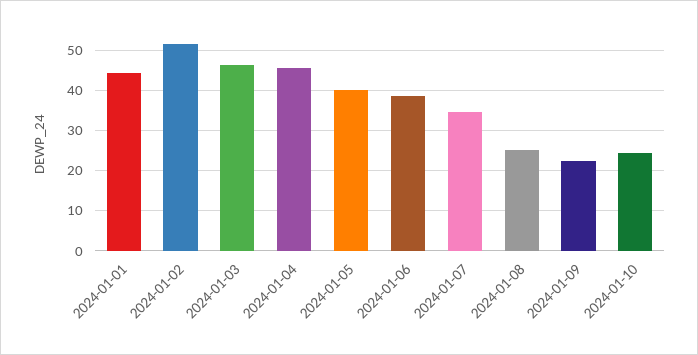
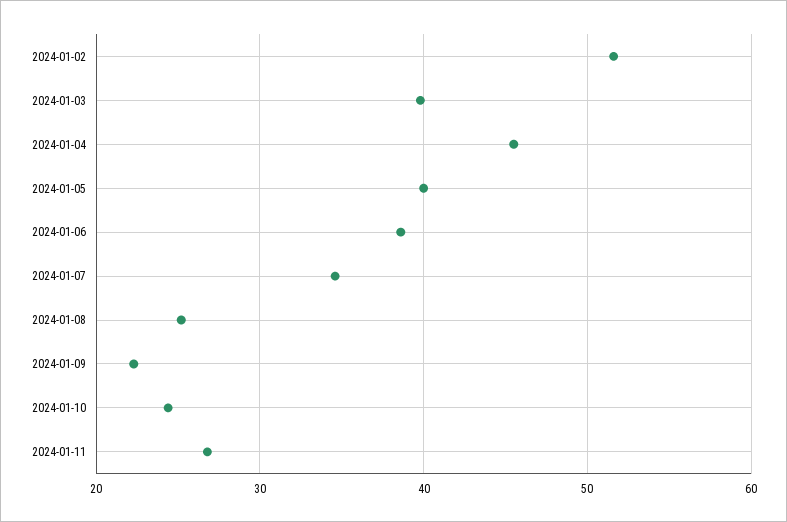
2024-01-01: 44 -> none
2024-01-03: 46 -> 40
2024-01-11: none -> 27

